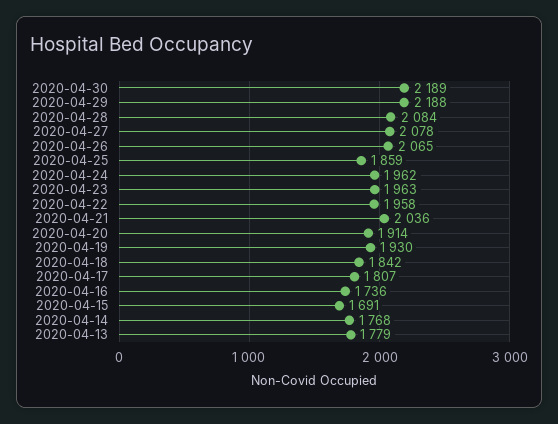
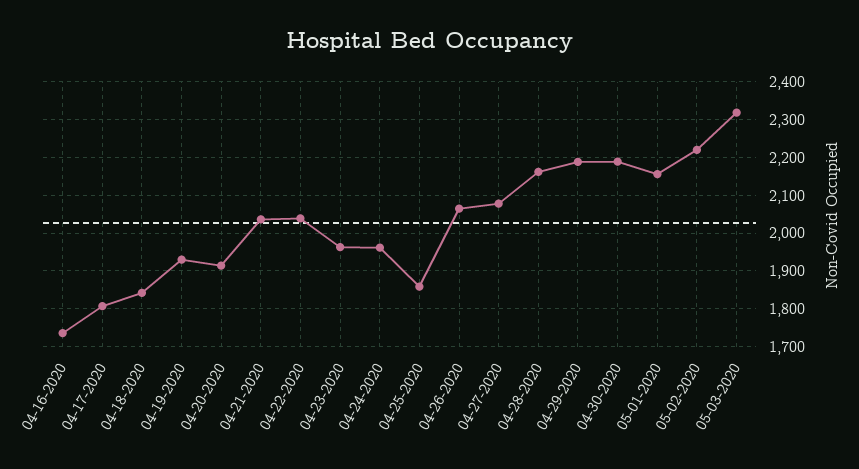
2020-04-28: 2084 -> 2160
2020-04-22: 1958 -> 2040
2020-04-15: 1691 -> none
2020-04-14: 1768 -> none
2020-04-13: 1779 -> none
05-01-2020: none -> 2160
05-02-2020: none -> 2220
05-03-2020: none -> 2320

